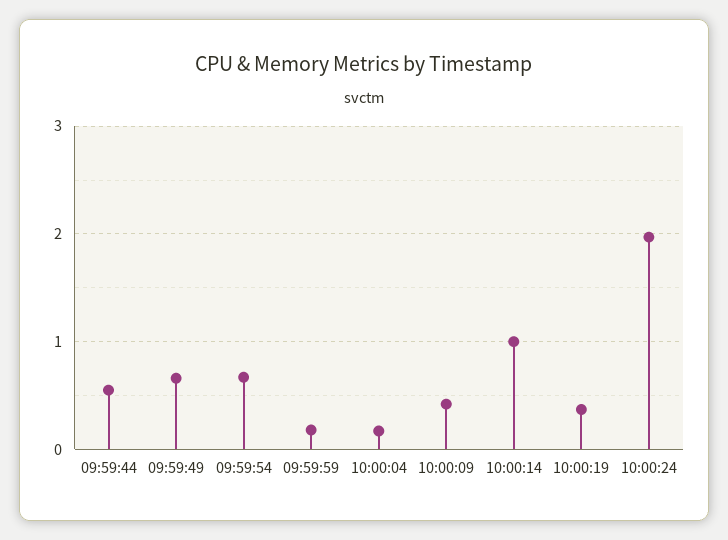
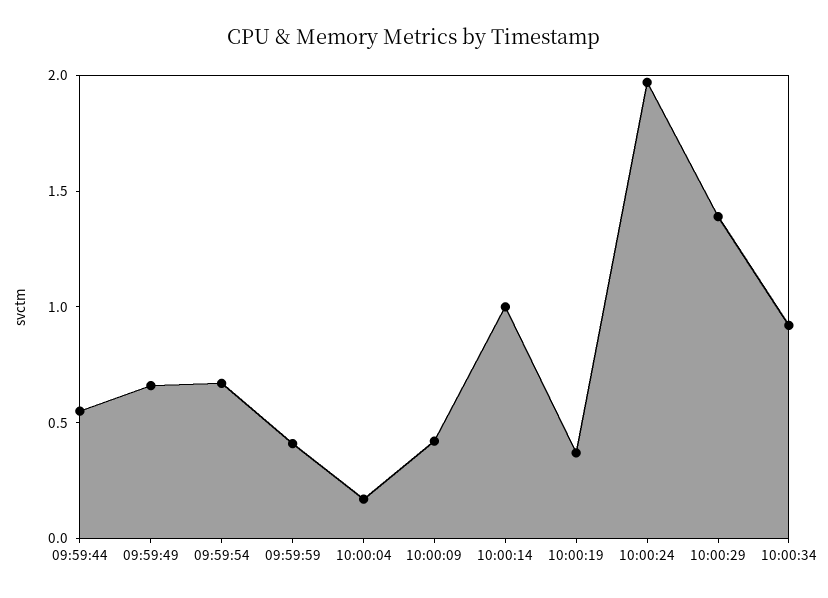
09:59:59: 0.2 -> 0.4
10:00:29: none -> 1.4
10:00:34: none -> 0.9

